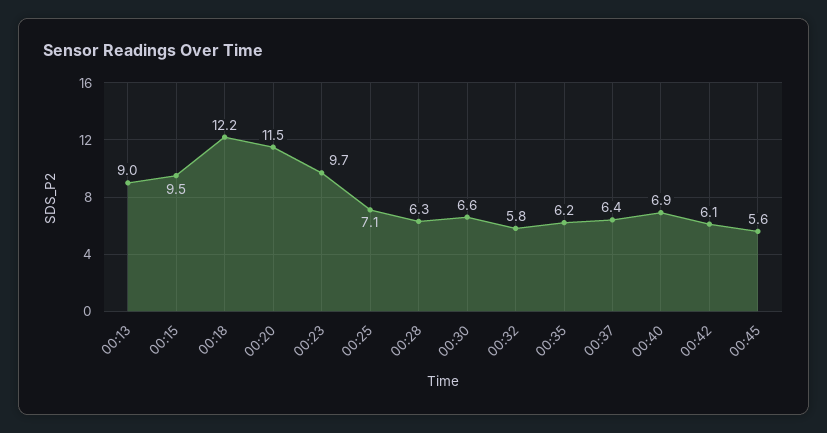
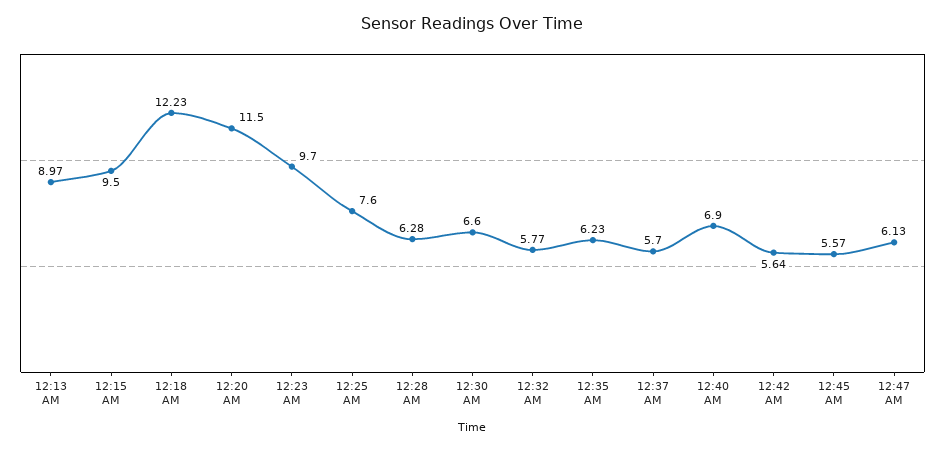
00:25: 7.1 -> 7.6
00:37: 6.4 -> 5.7
00:42: 6.1 -> 5.64
12:47 AM: none -> 6.13

